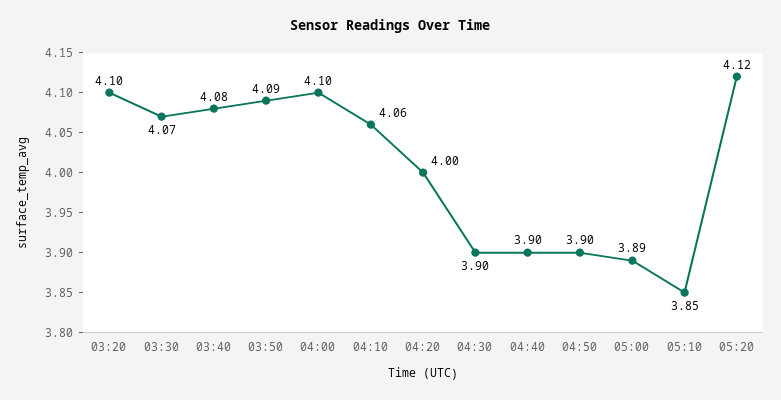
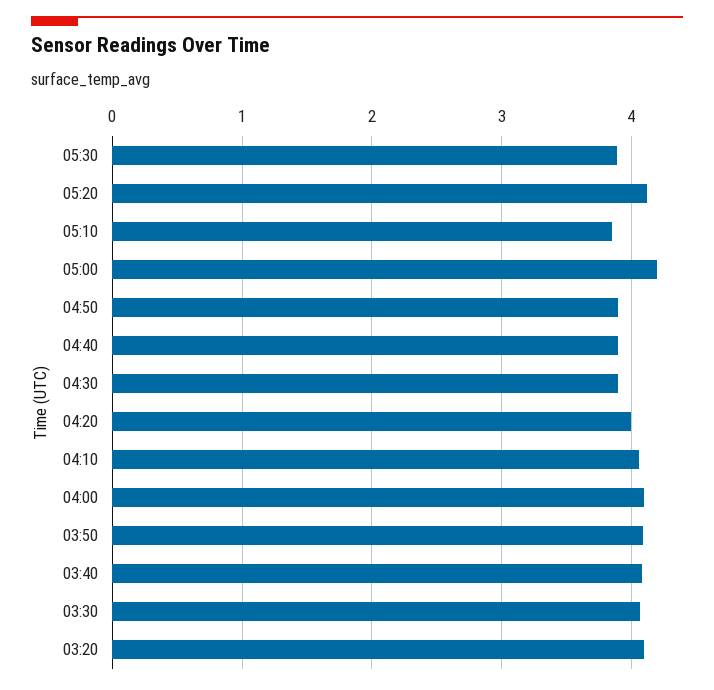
05:00: 3.89 -> 4.2
05:30: none -> 3.9

